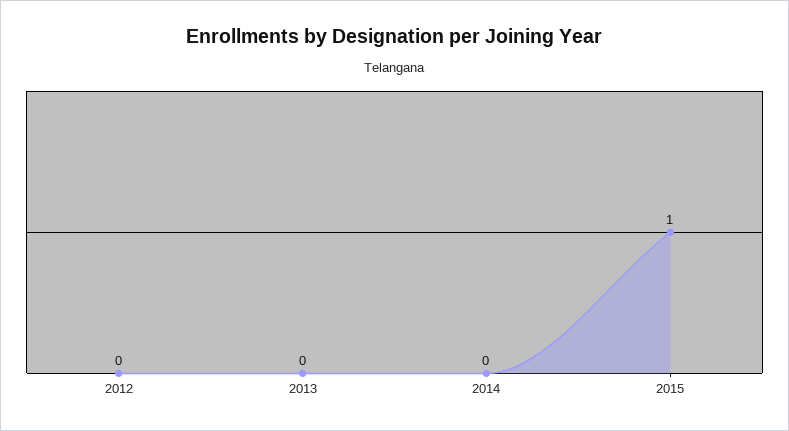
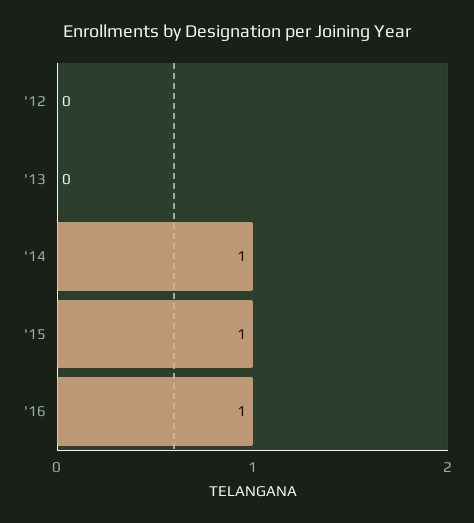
2014: 0 -> 1
'16: none -> 1

